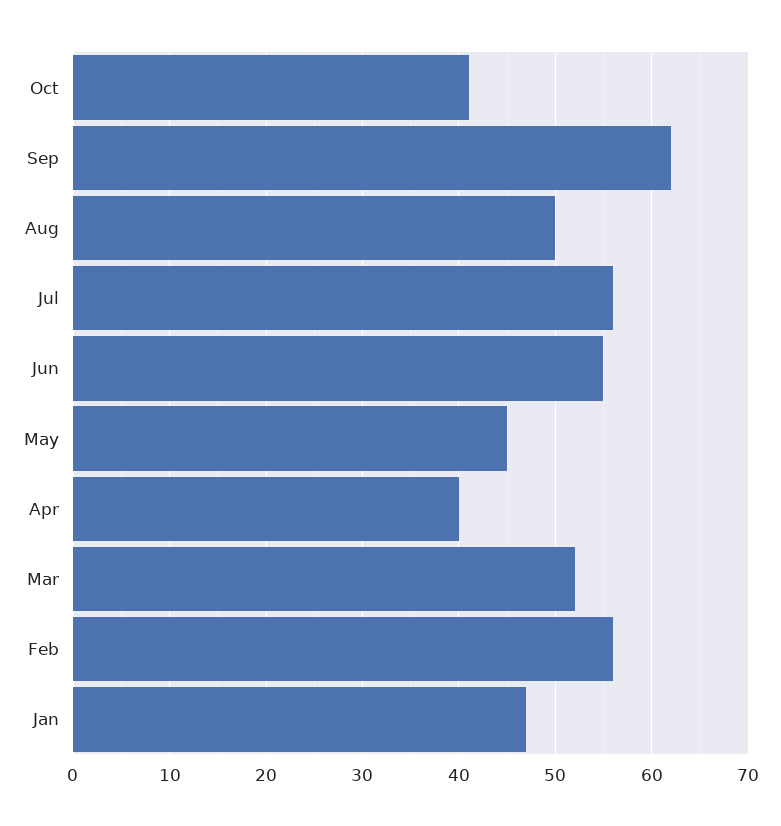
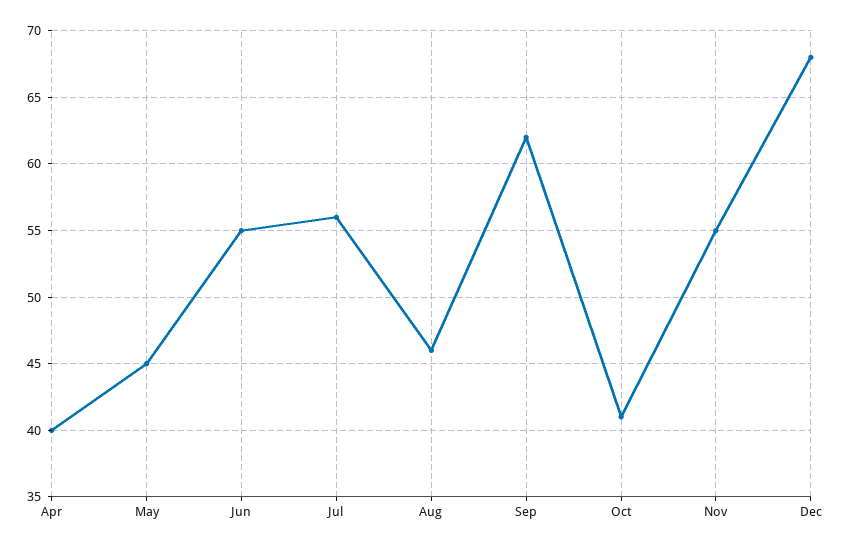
Aug: 50 -> 46
Mar: 52 -> none
Feb: 56 -> none
Jan: 47 -> none
Nov: none -> 55
Dec: none -> 68

